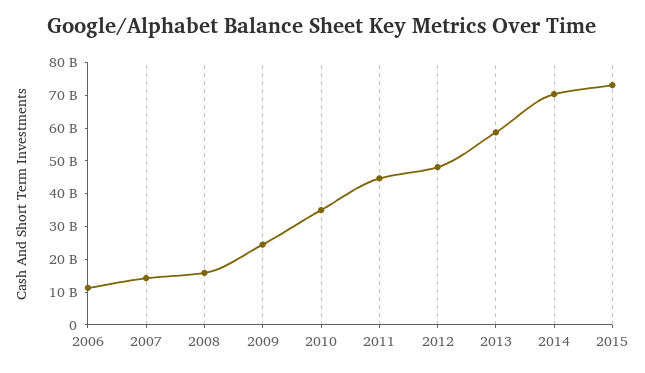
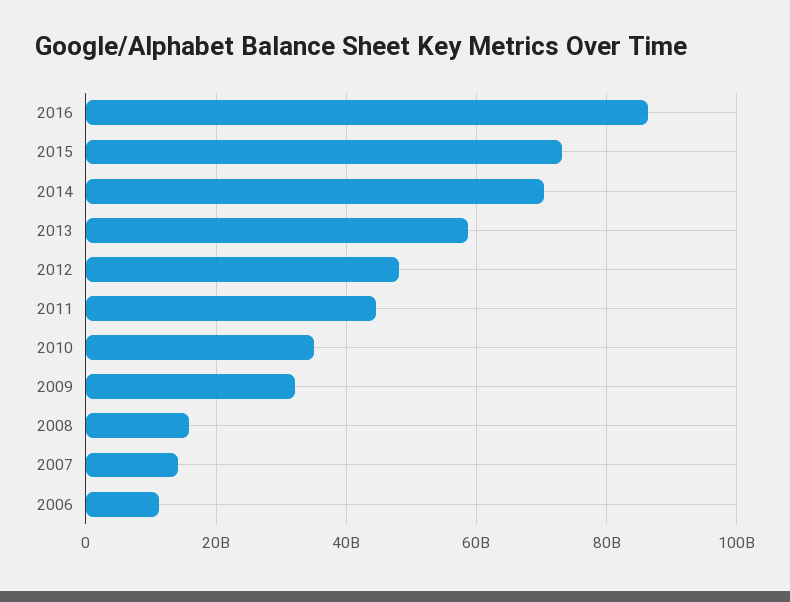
2009: 25000000000 -> 32000000000
2016: none -> 86000000000

